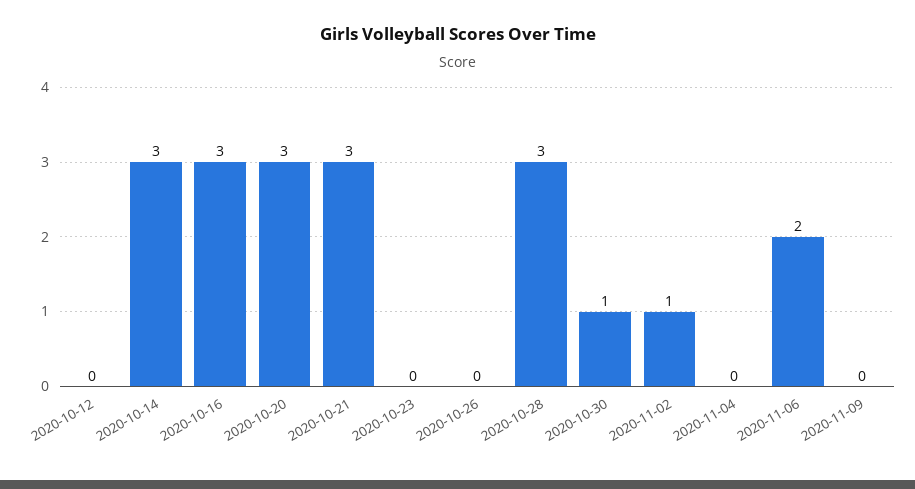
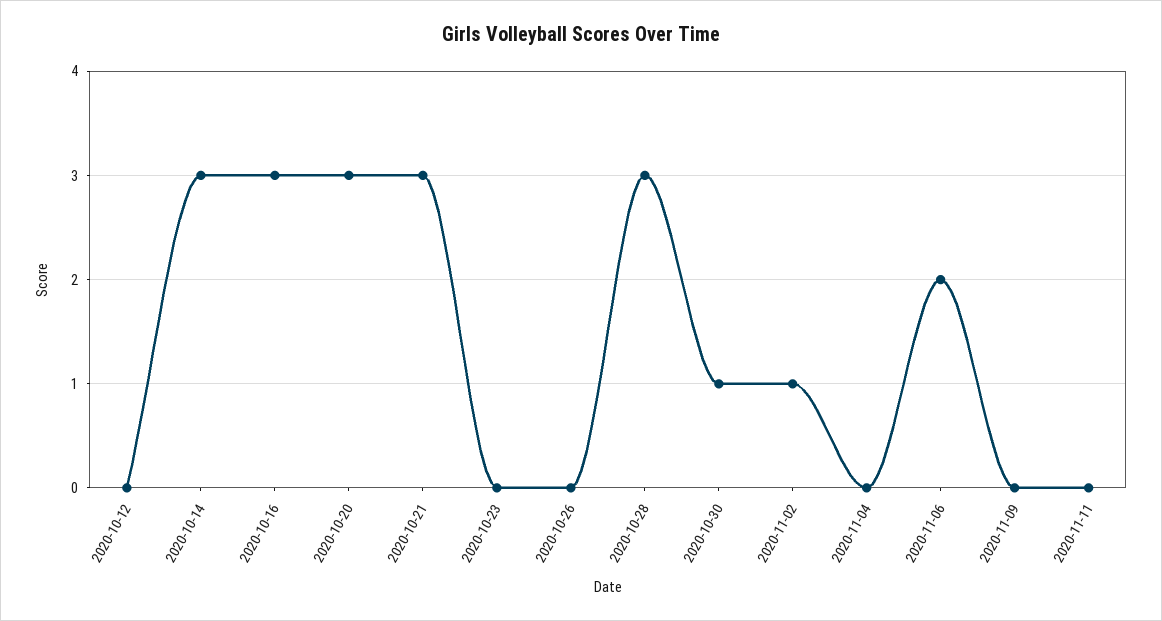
2020-11-11: none -> 0

